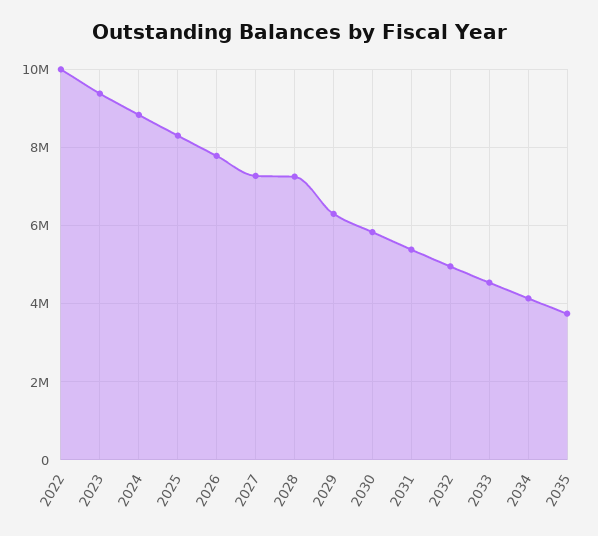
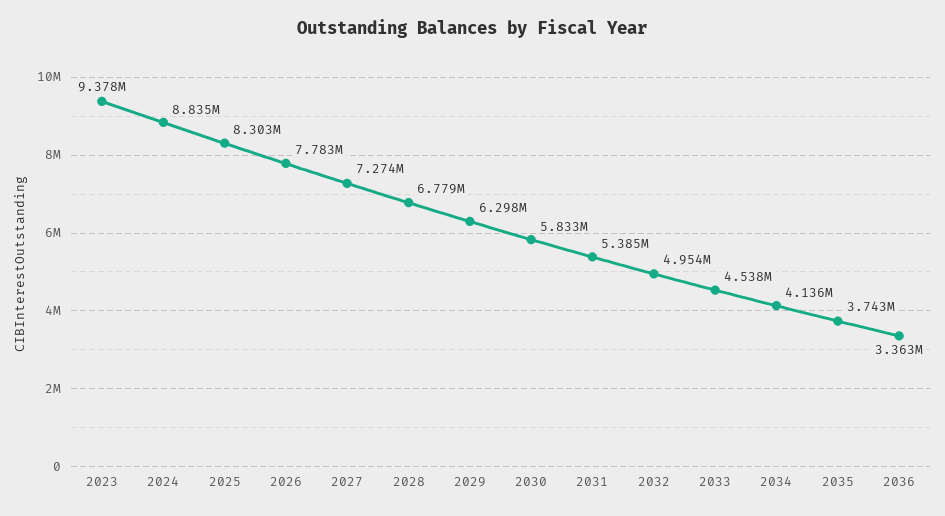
2022: 10000000 -> none
2028: 7200000 -> 6779000
2036: none -> 3363000

